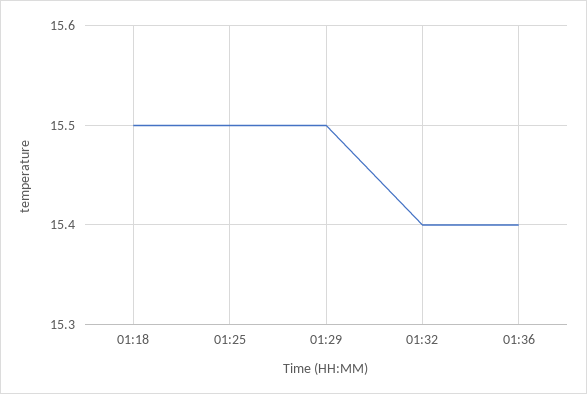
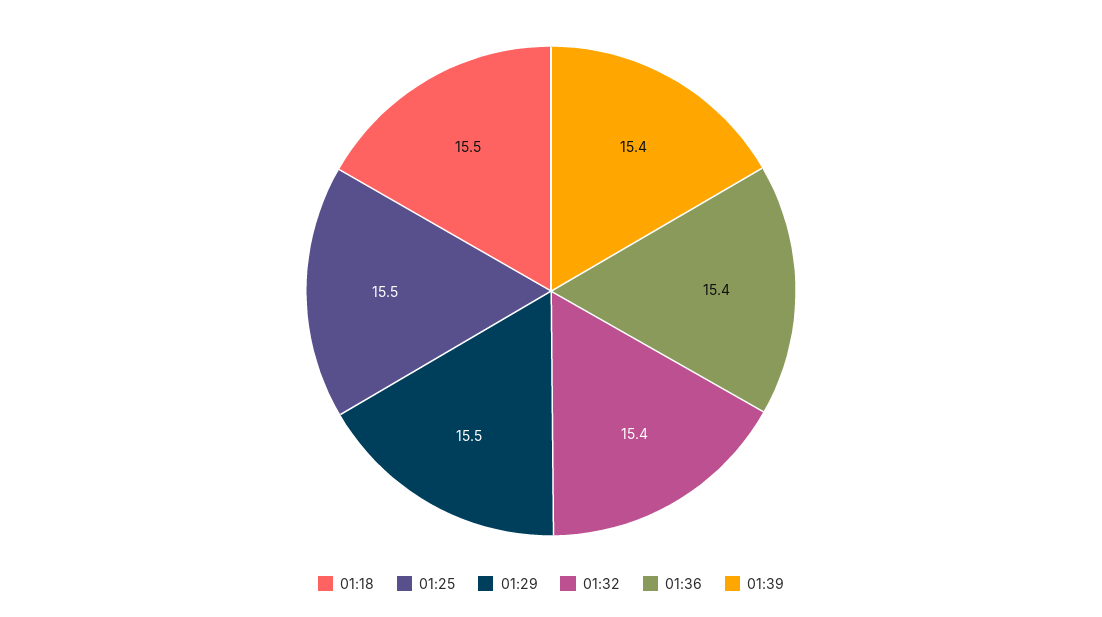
01:39: none -> 15.4

